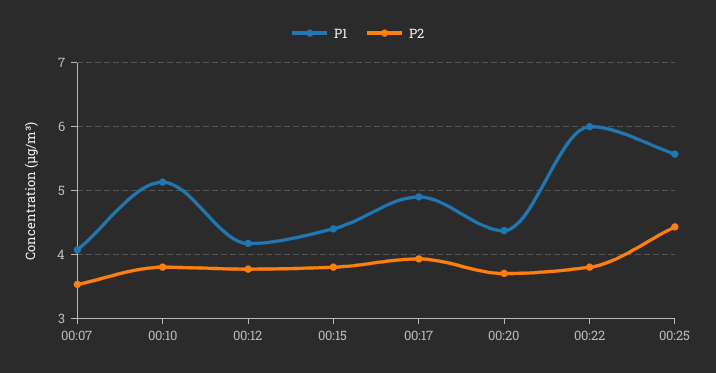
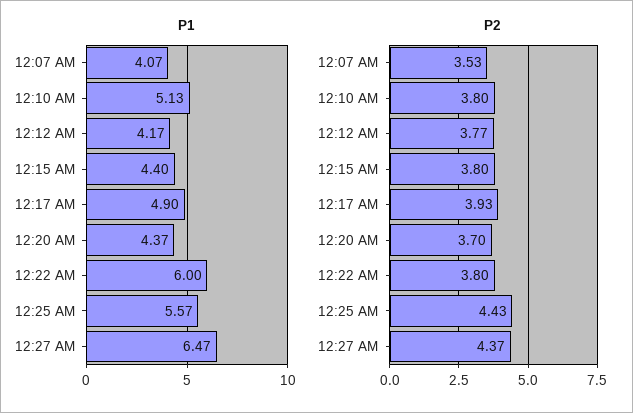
P1, 12:27 AM: none -> 6.47
P2, 12:27 AM: none -> 4.37

